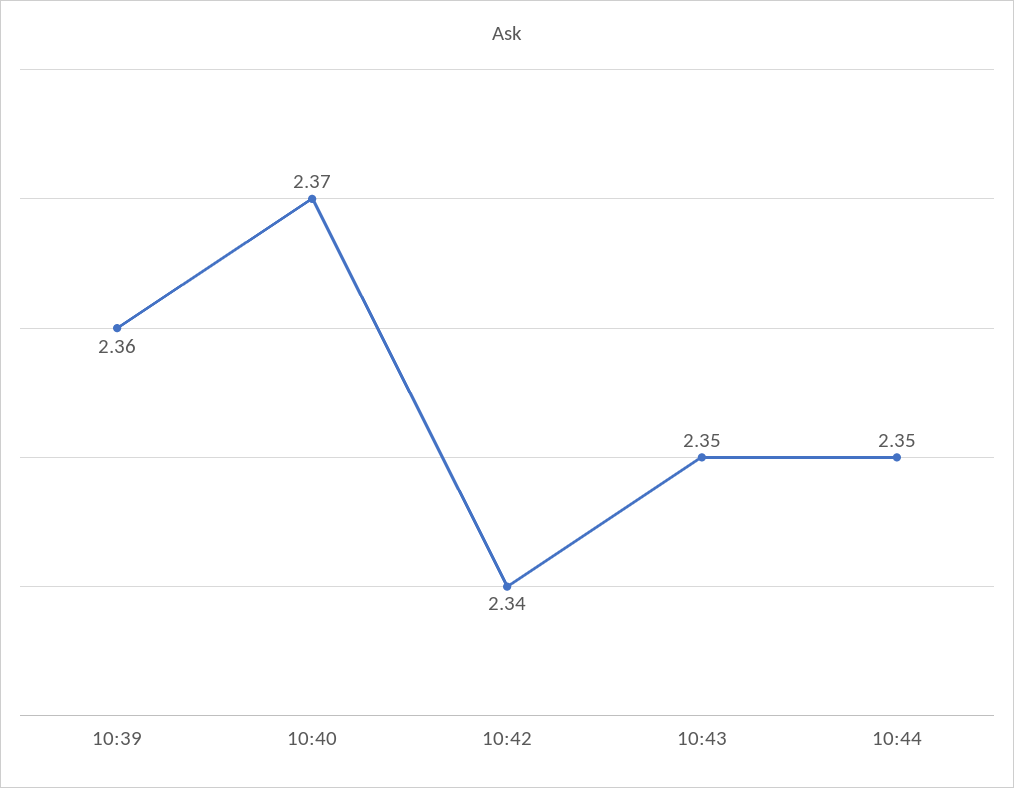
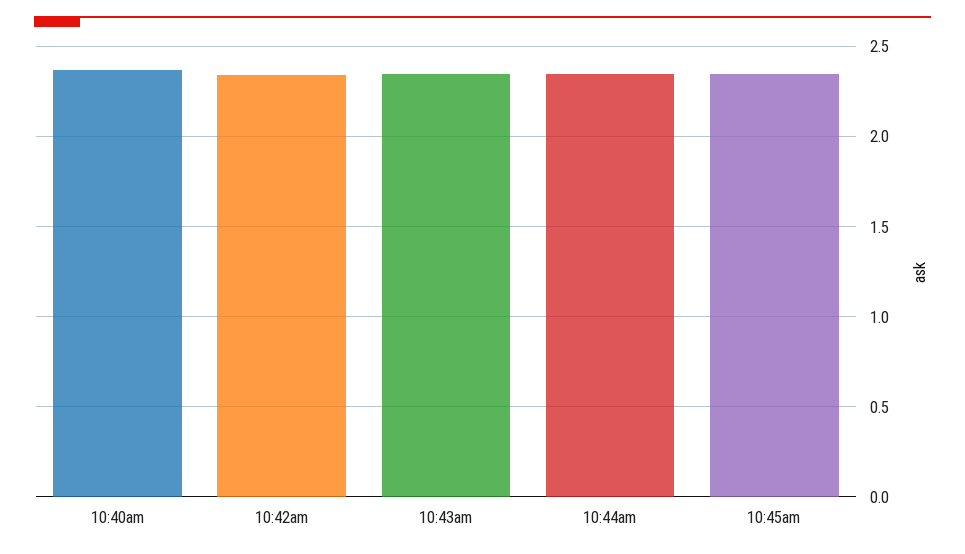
10:39: 2.36 -> none
10:45am: none -> 2.35

